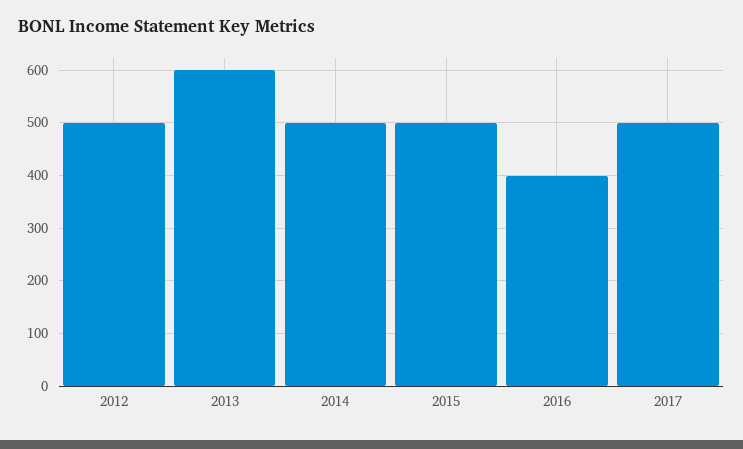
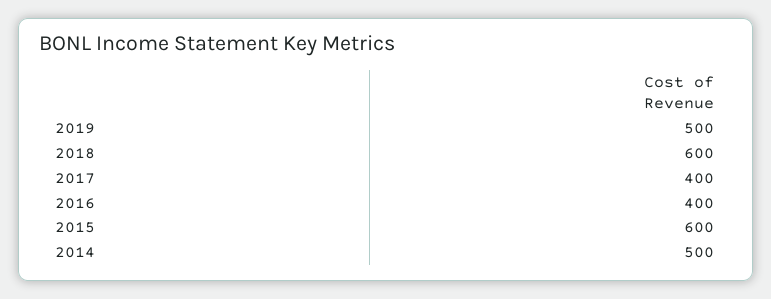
2012: 500 -> none
2013: 600 -> none
2015: 500 -> 600
2017: 500 -> 400
2019: none -> 500
2018: none -> 600

